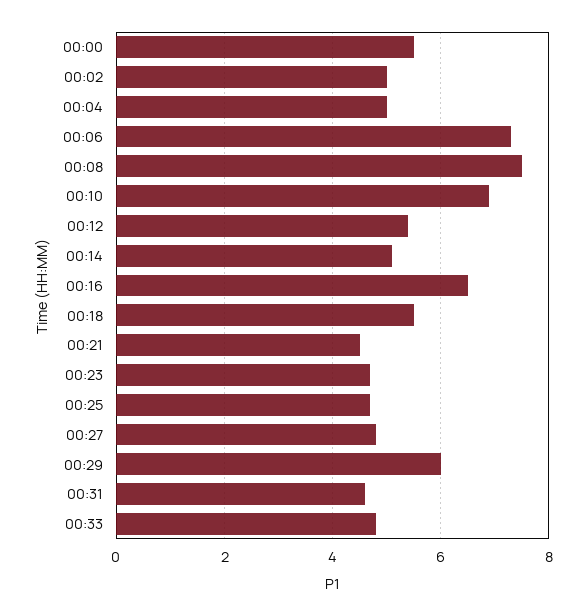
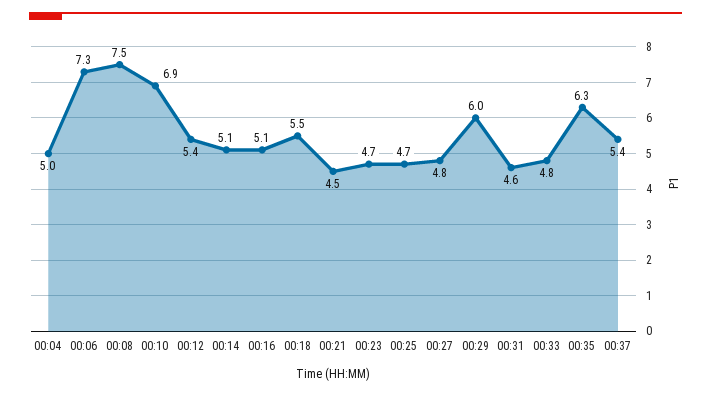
00:00: 5.5 -> none
00:02: 5 -> none
00:16: 6.5 -> 5.1
00:35: none -> 6.3
00:37: none -> 5.4

